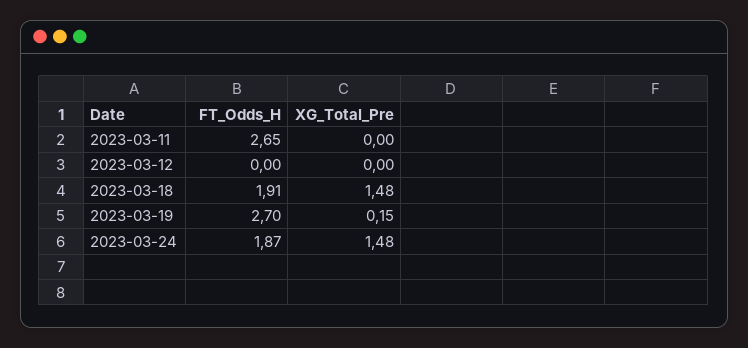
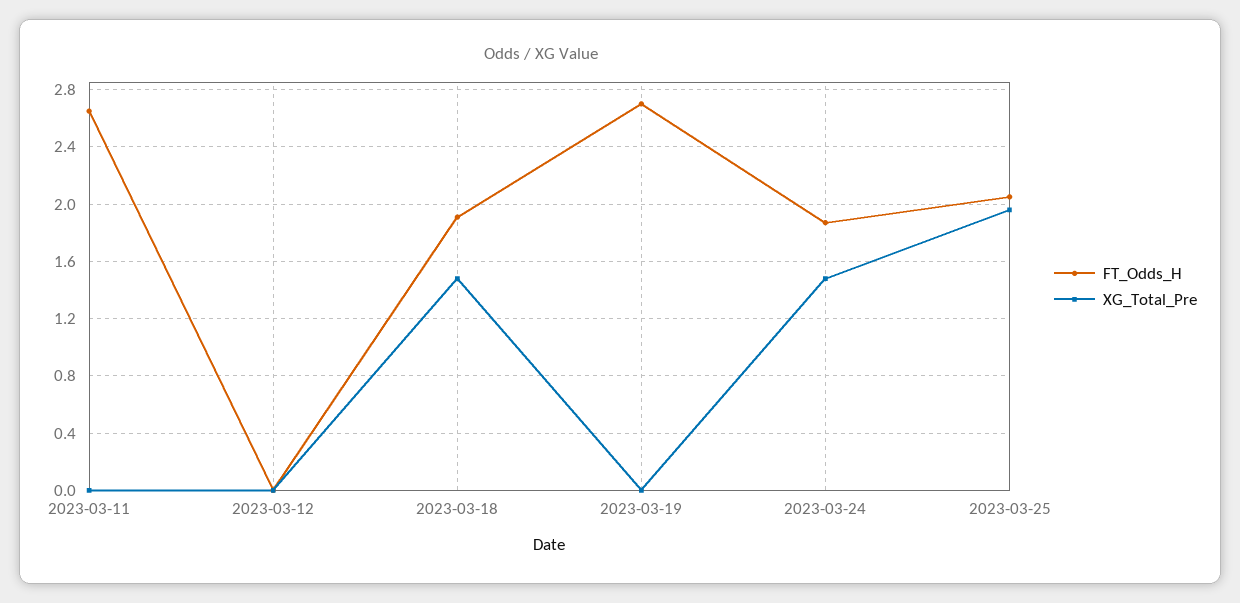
XG_Total_Pre, 2023-03-19: 0.15 -> 0
FT_Odds_H, 2023-03-25: none -> 2.05
XG_Total_Pre, 2023-03-25: none -> 1.95

